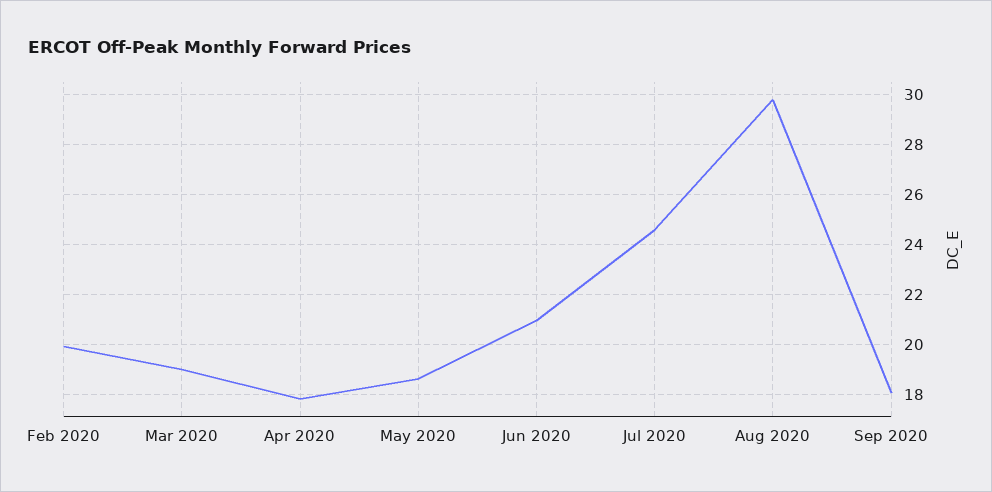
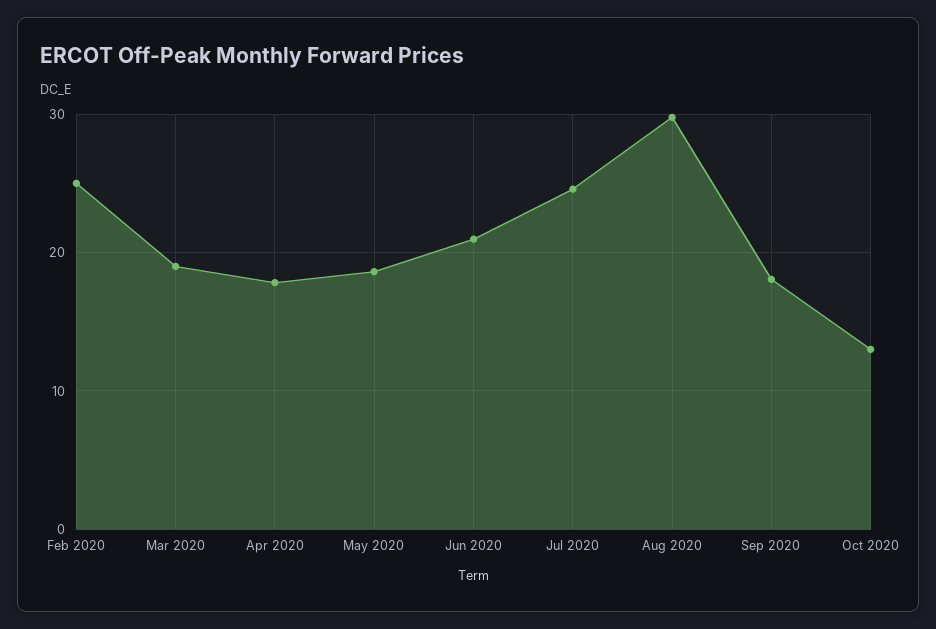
Feb 2020: 20 -> 25
Oct 2020: none -> 13

